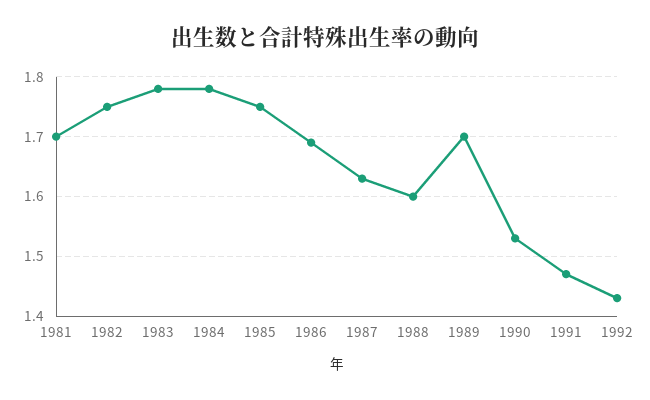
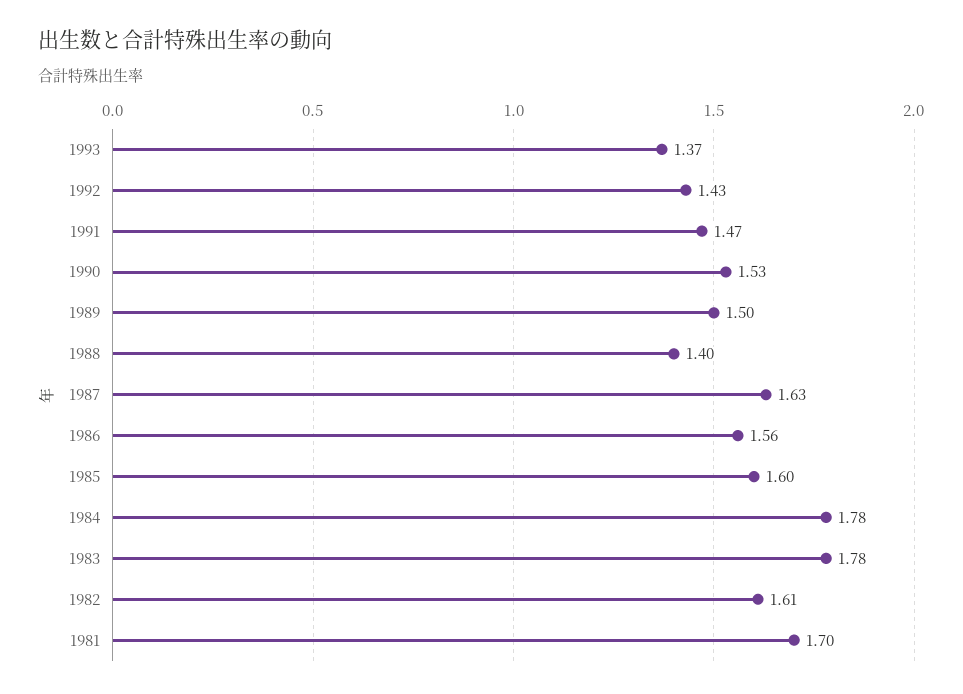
1982: 1.75 -> 1.61
1985: 1.75 -> 1.6
1986: 1.7 -> 1.56
1988: 1.6 -> 1.4
1989: 1.7 -> 1.5
1993: none -> 1.37

